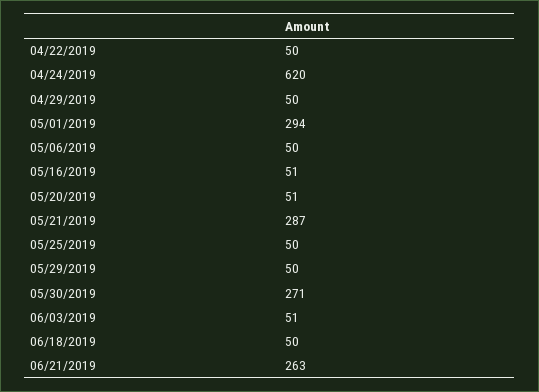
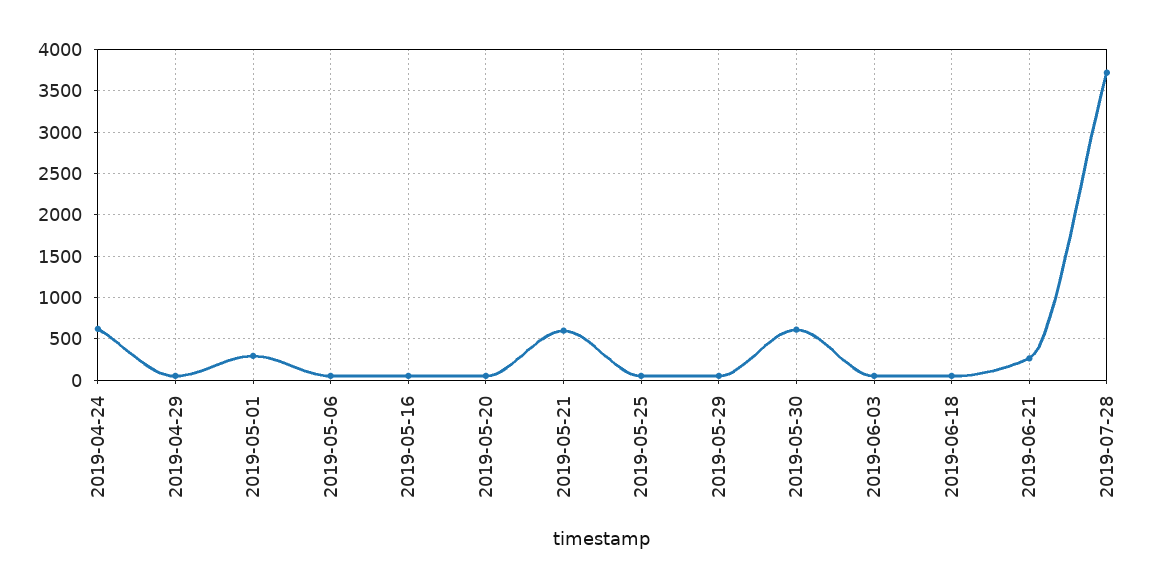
04/22/2019: 50 -> none
05/21/2019: 287 -> 600
05/30/2019: 271 -> 600
2019-07-28: none -> 3700

